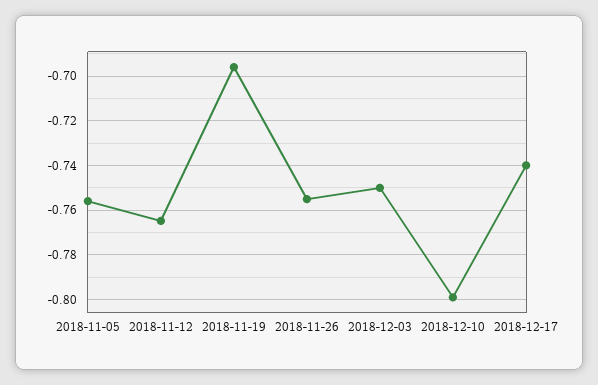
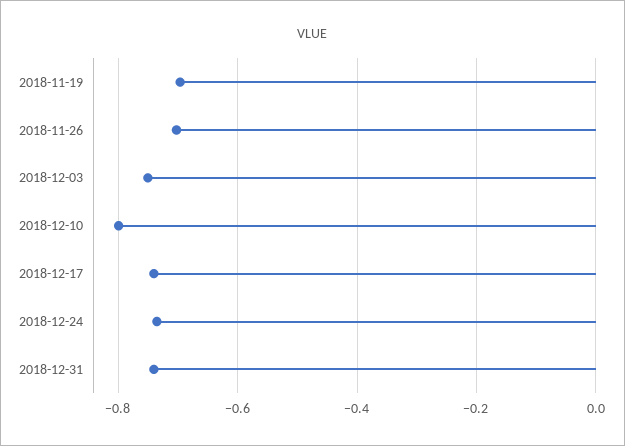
2018-11-05: -0.755 -> none
2018-11-12: -0.765 -> none
2018-11-26: -0.755 -> -0.7
2018-12-24: none -> -0.74
2018-12-31: none -> -0.74

